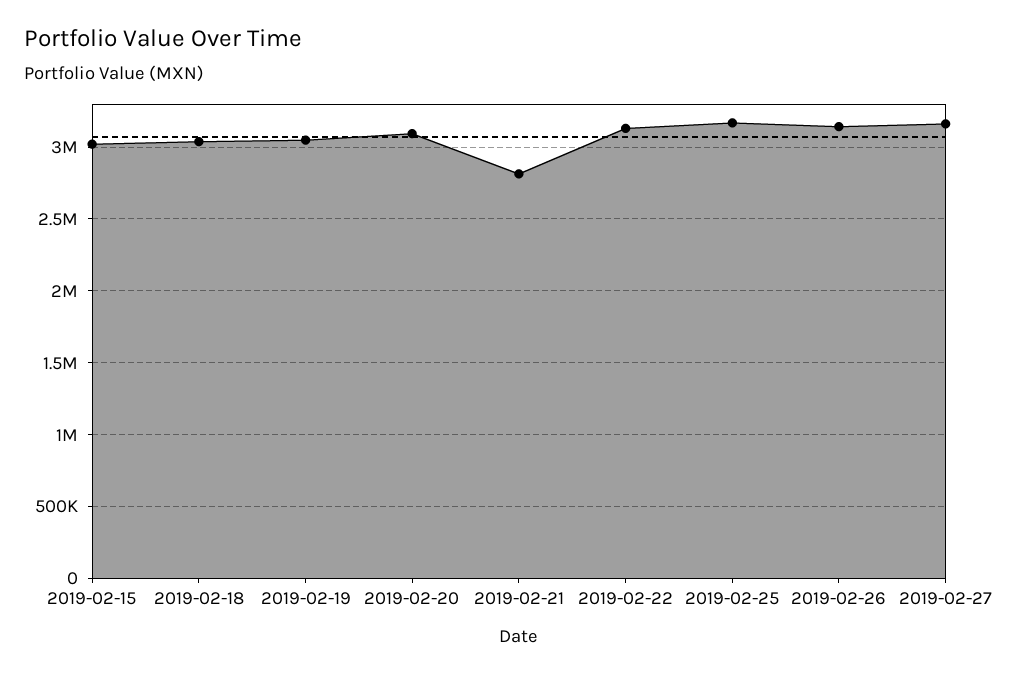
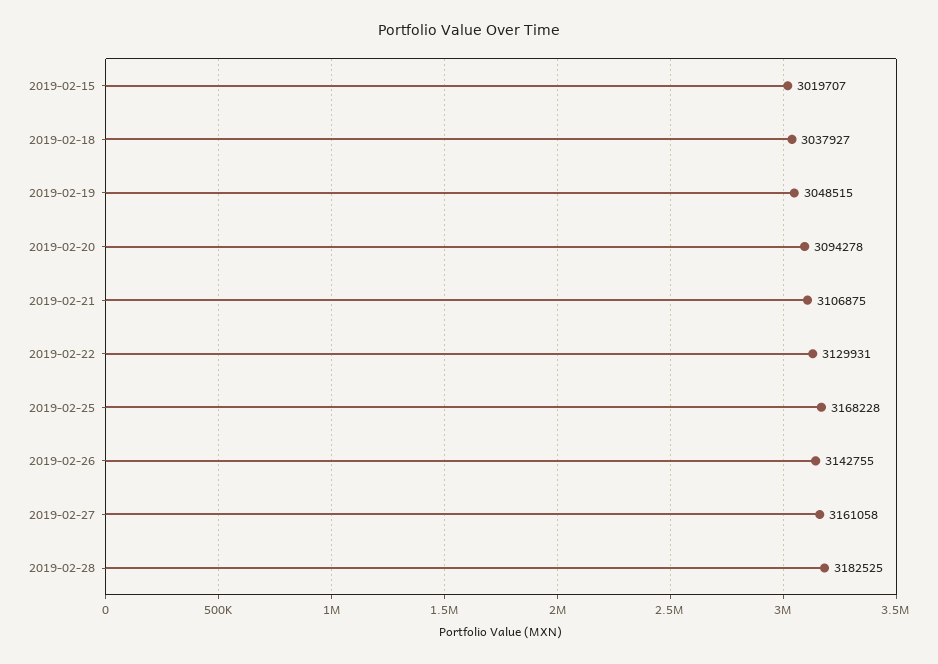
2019-02-21: 2800000 -> 3106875
2019-02-28: none -> 3182525

